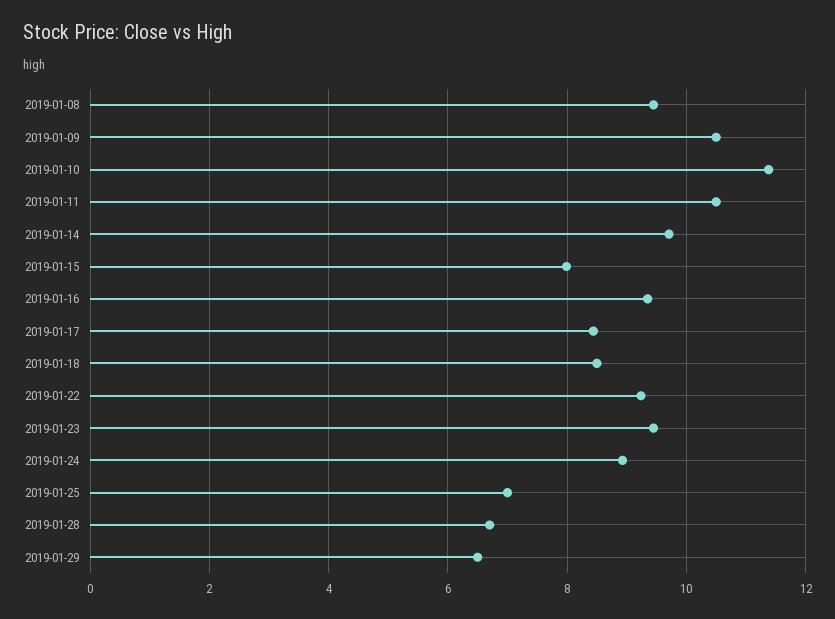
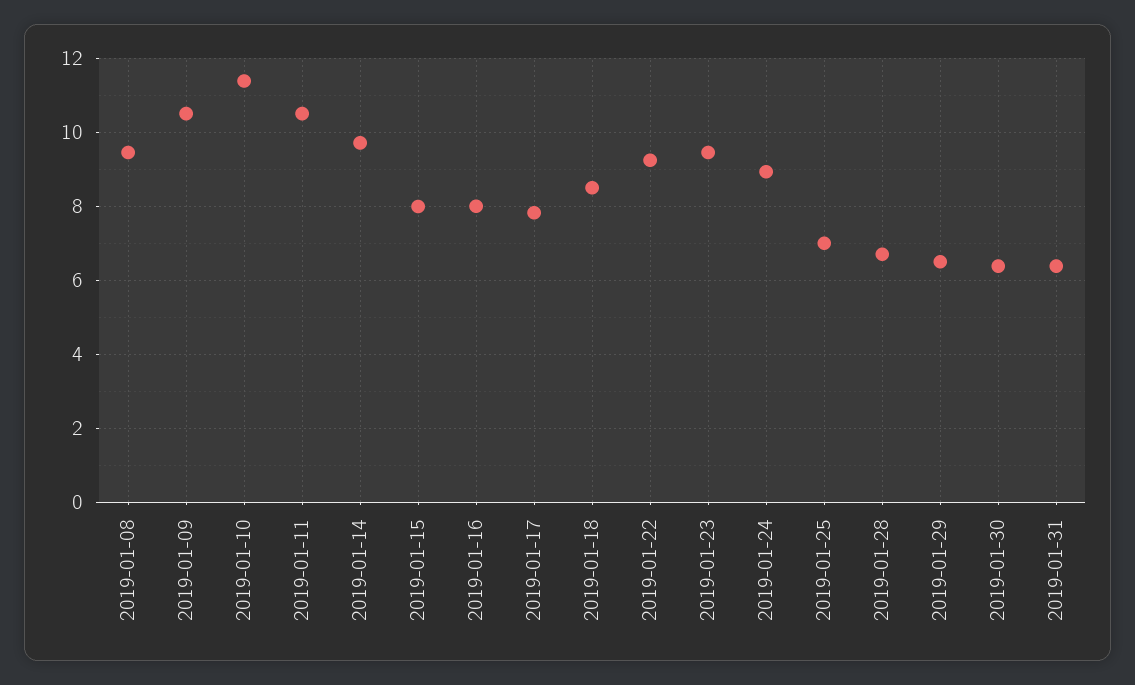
2019-01-16: 9.4 -> 8
2019-01-17: 8.4 -> 7.8
2019-01-30: none -> 6.4
2019-01-31: none -> 6.4

